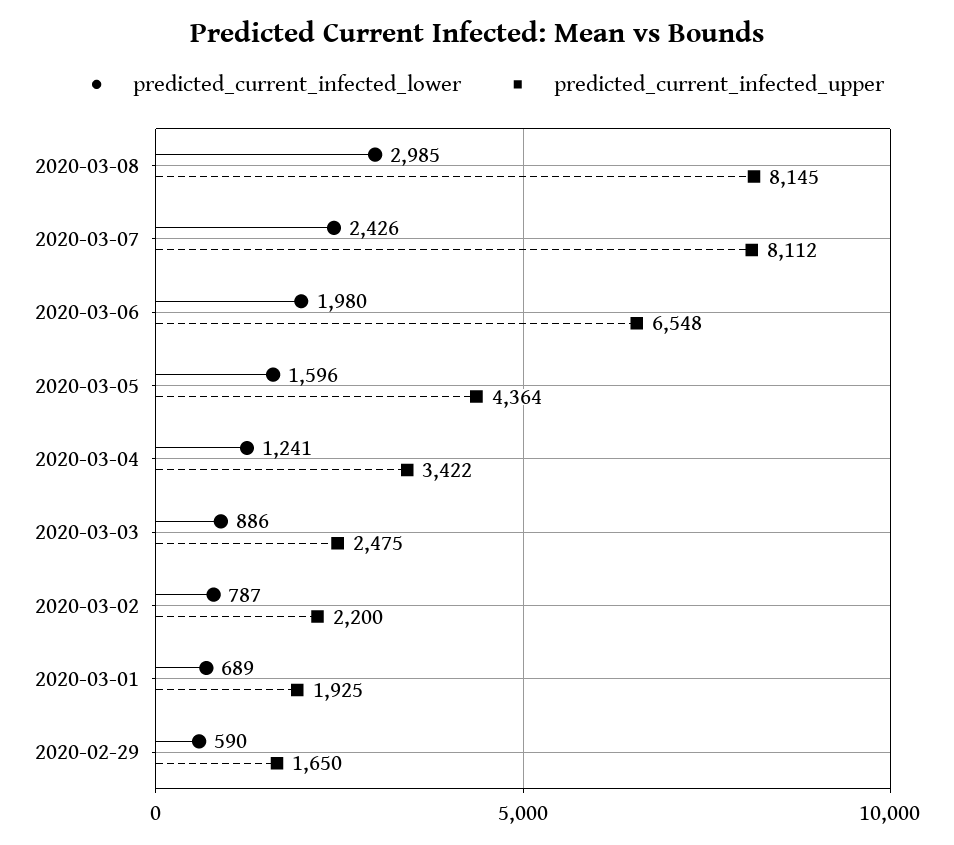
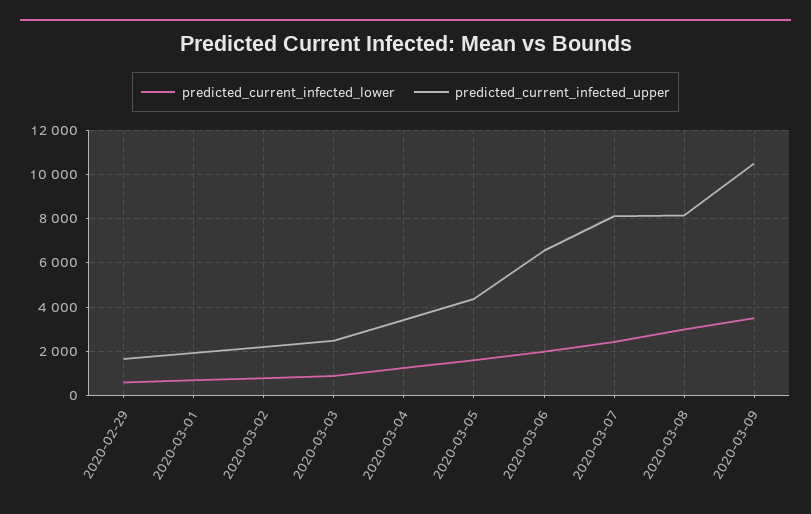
predicted_current_infected_lower, 2020-03-09: none -> 3500
predicted_current_infected_upper, 2020-03-09: none -> 10500

